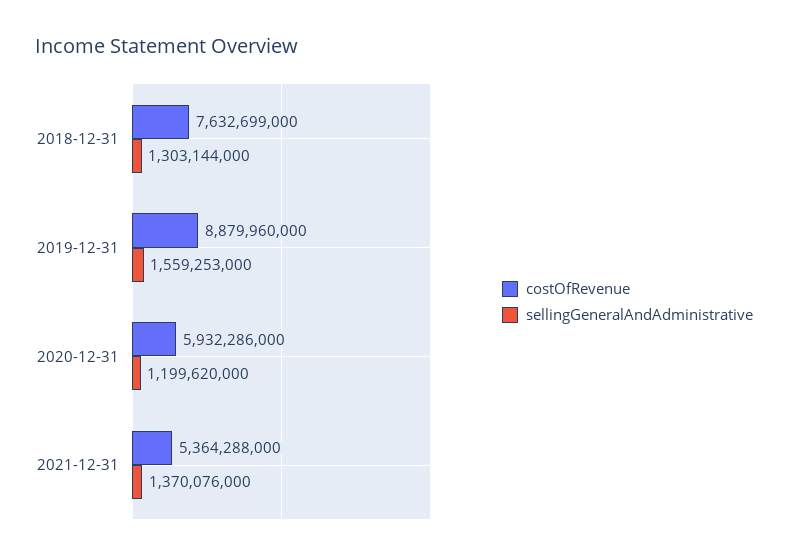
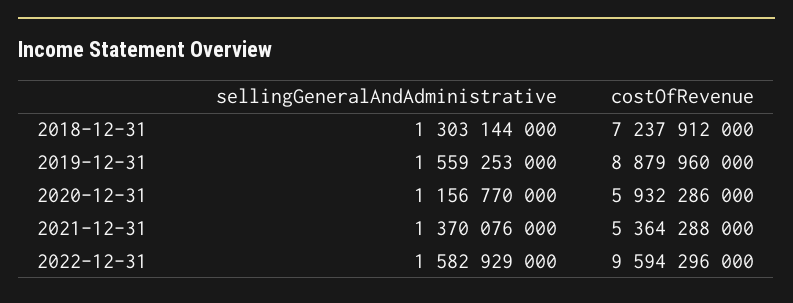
costOfRevenue, 2018-12-31: 7632699000 -> 7237912000
sellingGeneralAndAdministrative, 2020-12-31: 1199620000 -> 1156770000
sellingGeneralAndAdministrative, 2022-12-31: none -> 1582929000
costOfRevenue, 2022-12-31: none -> 9594296000

